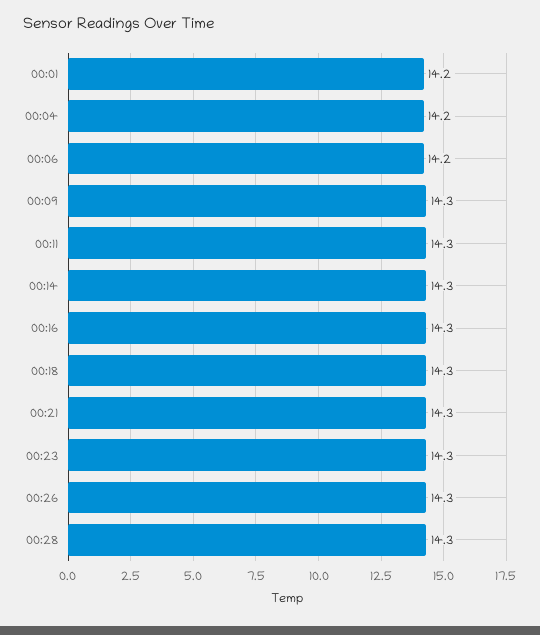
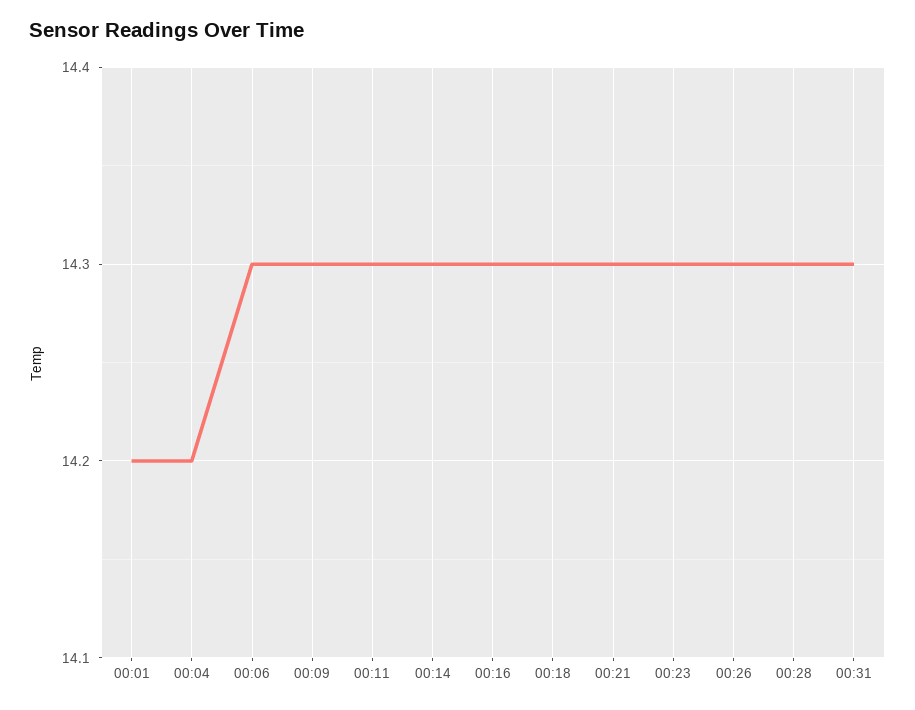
00:06: 14.2 -> 14.3
00:31: none -> 14.3

